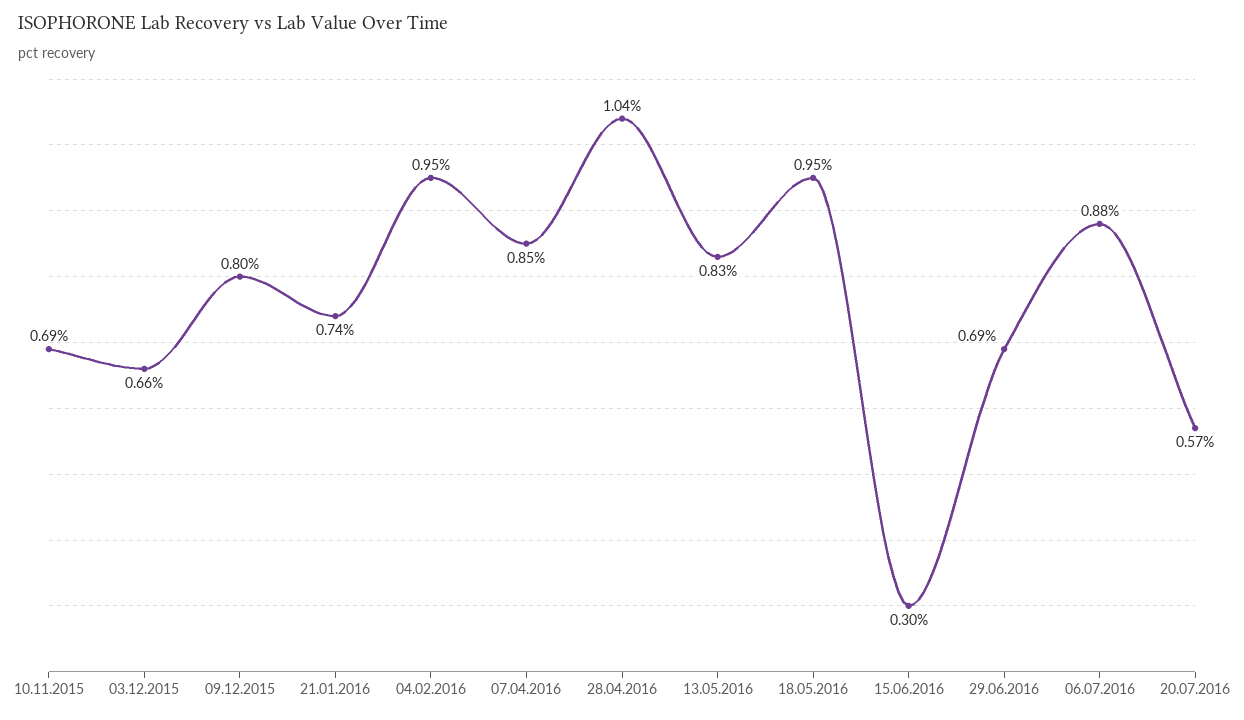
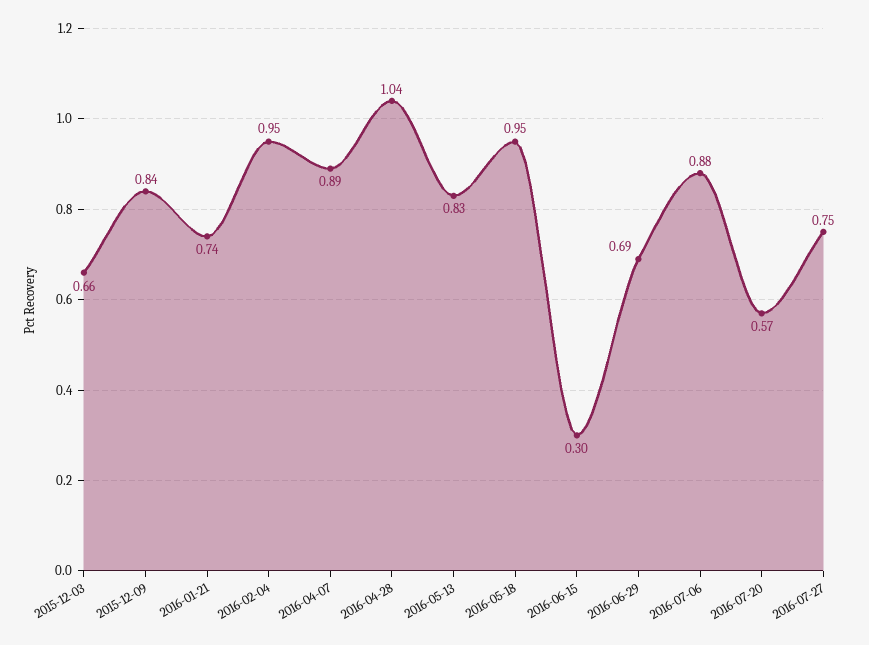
10.11.2015: 0.69 -> none
09.12.2015: 0.8 -> 0.84
07.04.2016: 0.85 -> 0.89
2016-07-27: none -> 0.75

